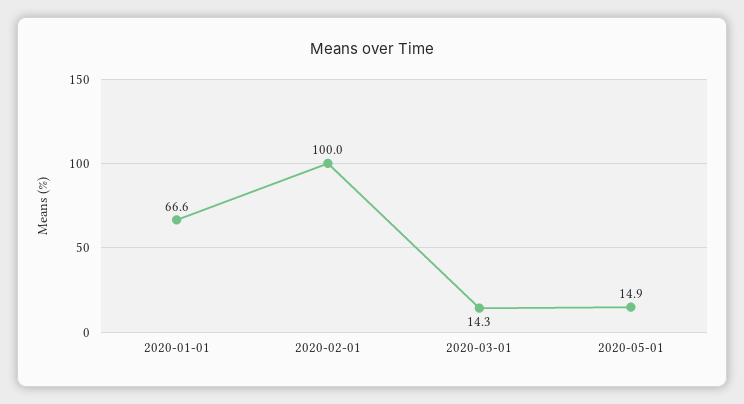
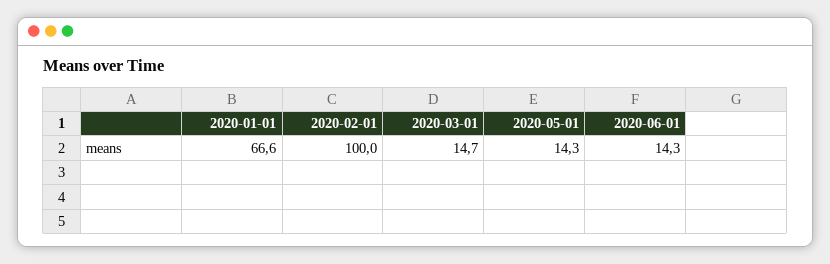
2020-03-01: 14.3 -> 14.7
2020-05-01: 14.9 -> 14.3
2020-06-01: none -> 14.3

